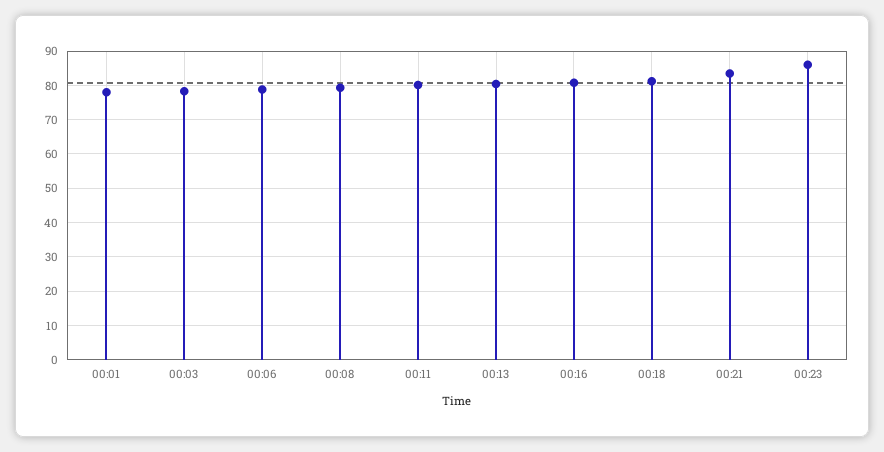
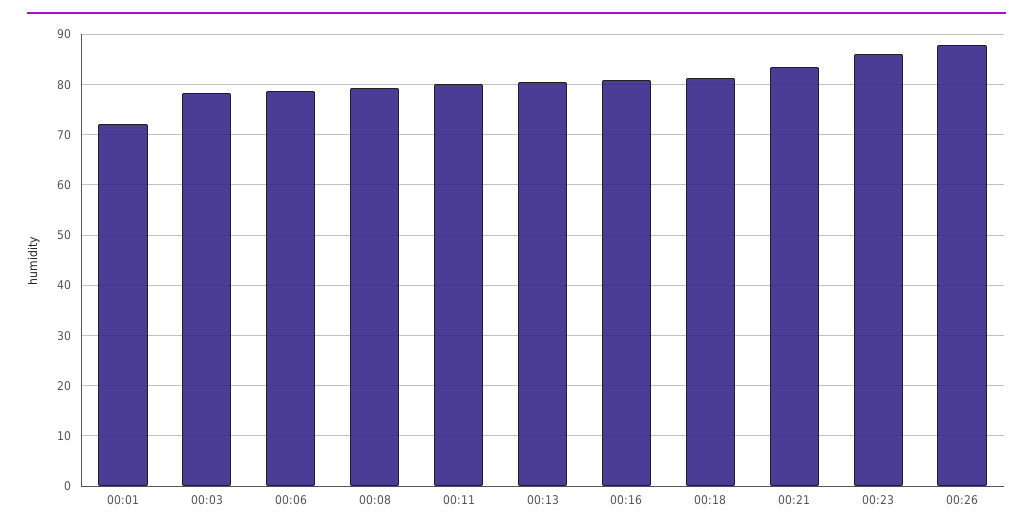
00:01: 78 -> 72
00:26: none -> 88

